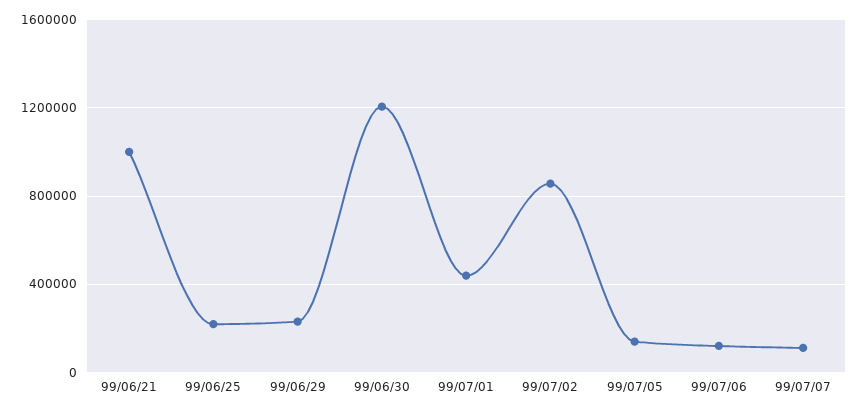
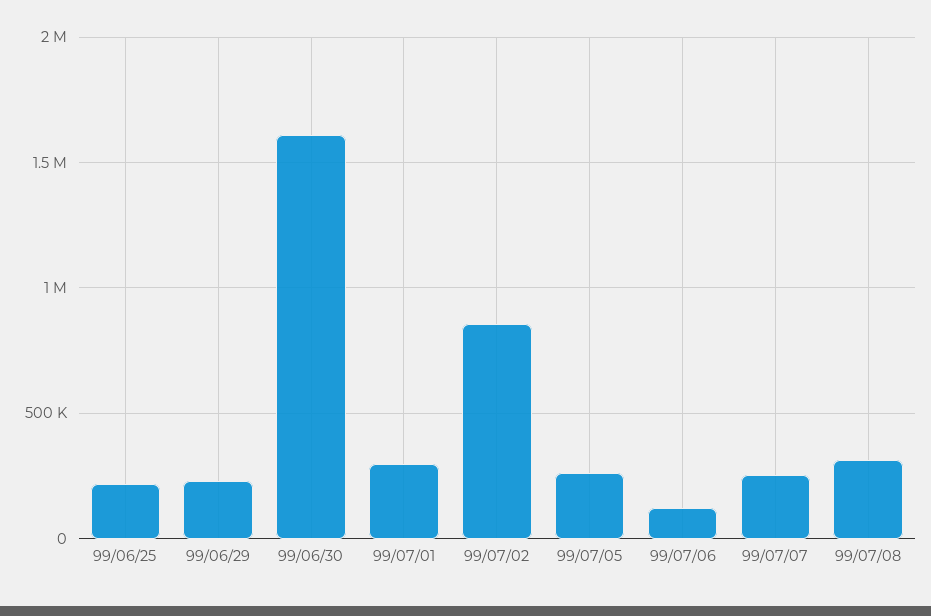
99/06/21: 1000000 -> none
99/06/30: 1200000 -> 1600000
99/07/01: 450000 -> 300000
99/07/05: 150000 -> 250000
99/07/07: 100000 -> 250000
99/07/08: none -> 300000

